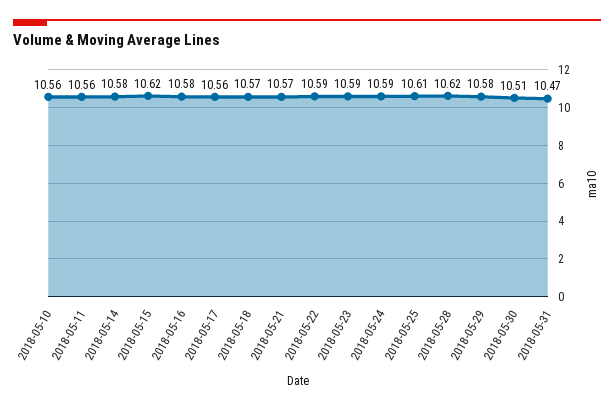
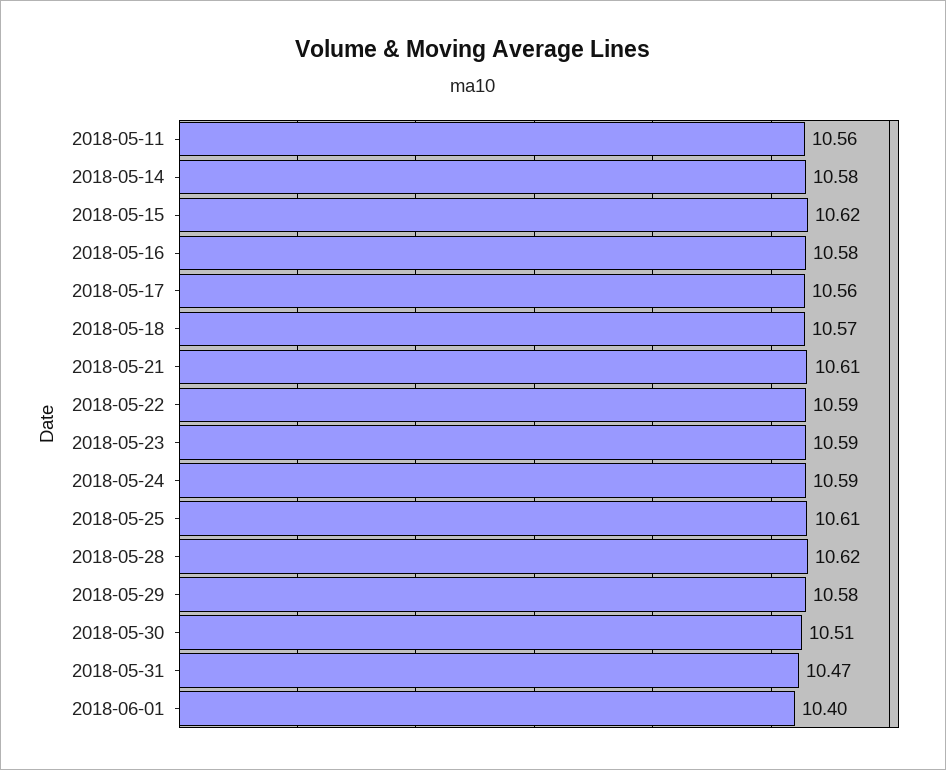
2018-05-10: 10.56 -> none
2018-05-21: 10.57 -> 10.61
2018-06-01: none -> 10.4

